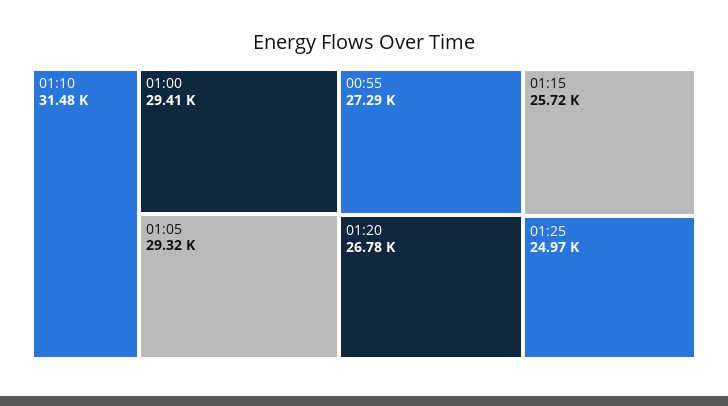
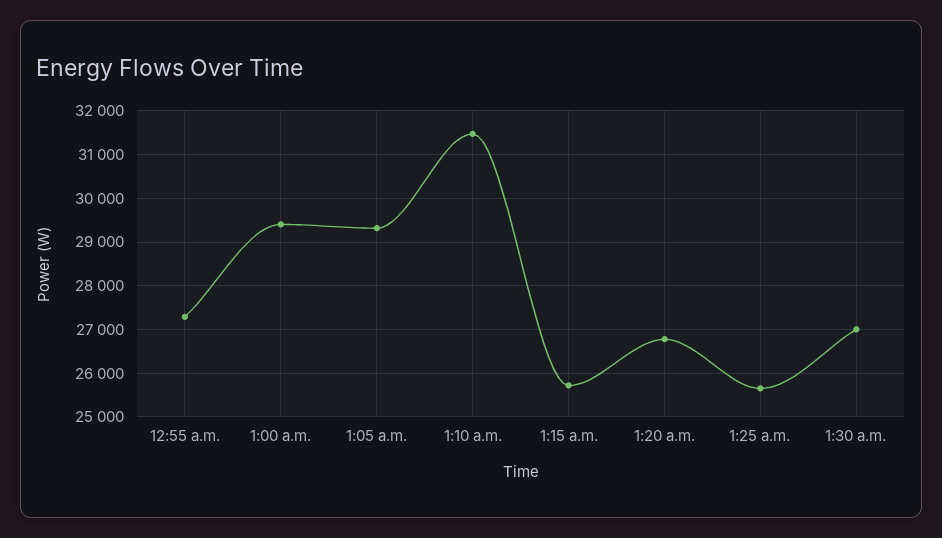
01:25: 24970 -> 25600
1:30 a.m.: none -> 27000

